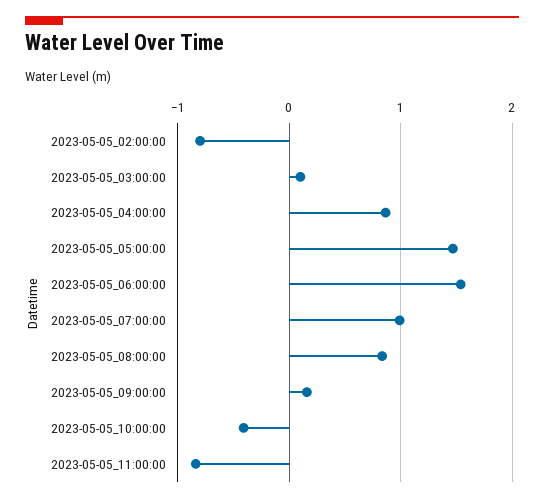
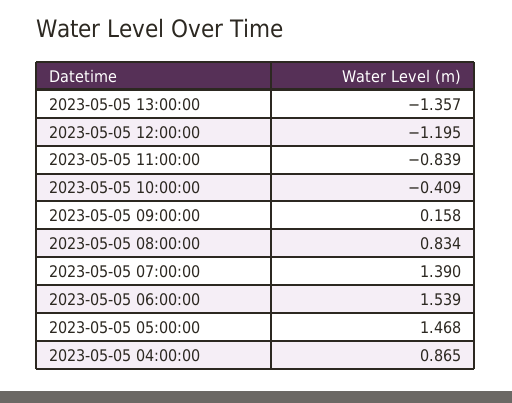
2023-05-05_02:00:00: -0.8 -> none
2023-05-05_03:00:00: 0.1 -> none
2023-05-05_07:00:00: 1 -> 1.39
2023-05-05 13:00:00: none -> -1.357
2023-05-05 12:00:00: none -> -1.195

